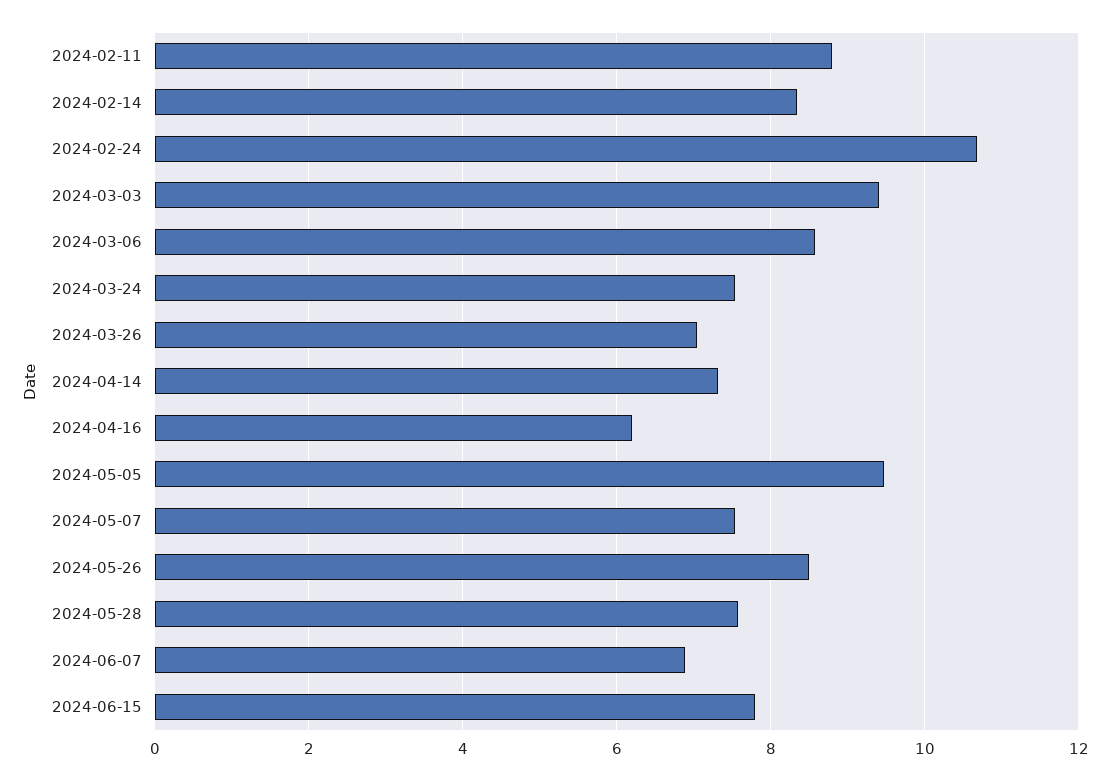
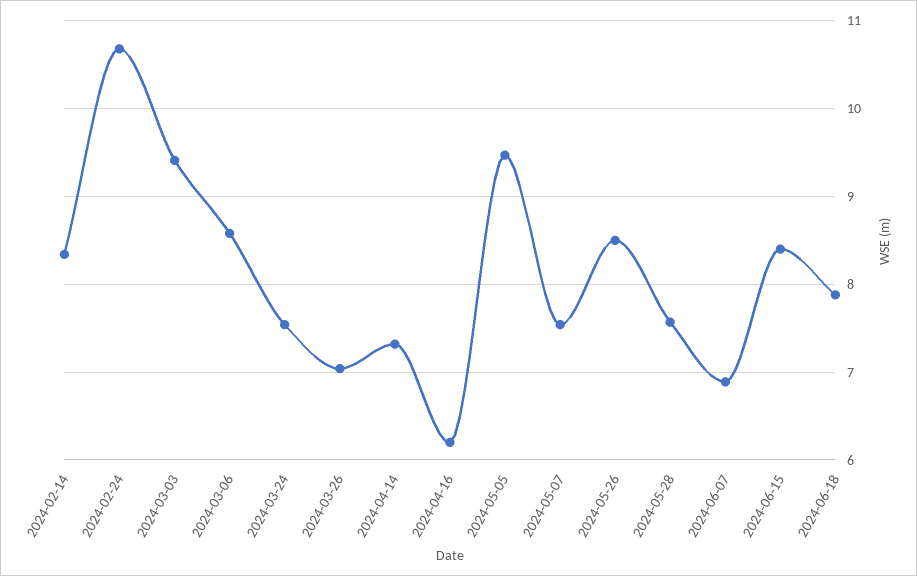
2024-02-11: 8.8 -> none
2024-06-15: 7.8 -> 8.4
2024-06-18: none -> 7.9

